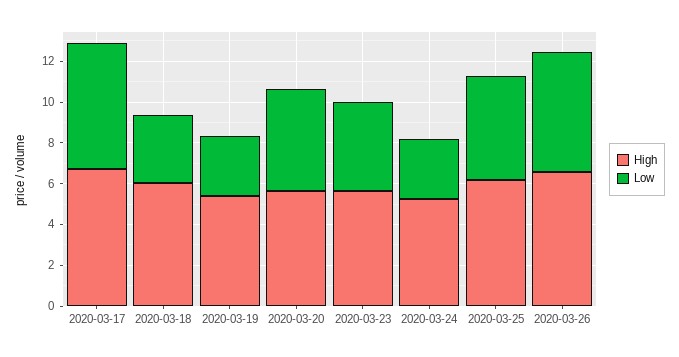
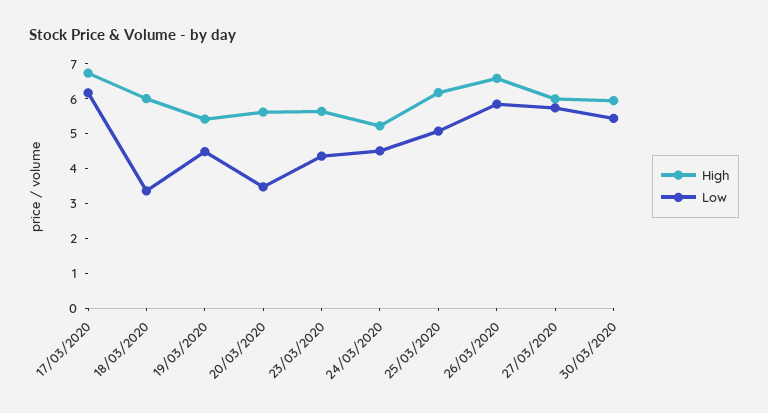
Low, 2020-03-19: 3 -> 4.5
Low, 2020-03-20: 5 -> 3.5
Low, 2020-03-24: 3 -> 4.5
High, 27/03/2020: none -> 6
Low, 27/03/2020: none -> 5.75
High, 30/03/2020: none -> 6
Low, 30/03/2020: none -> 5.5

